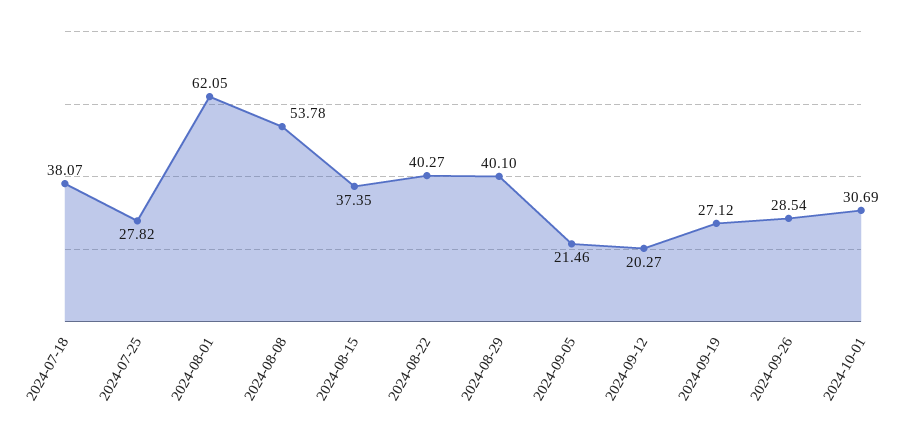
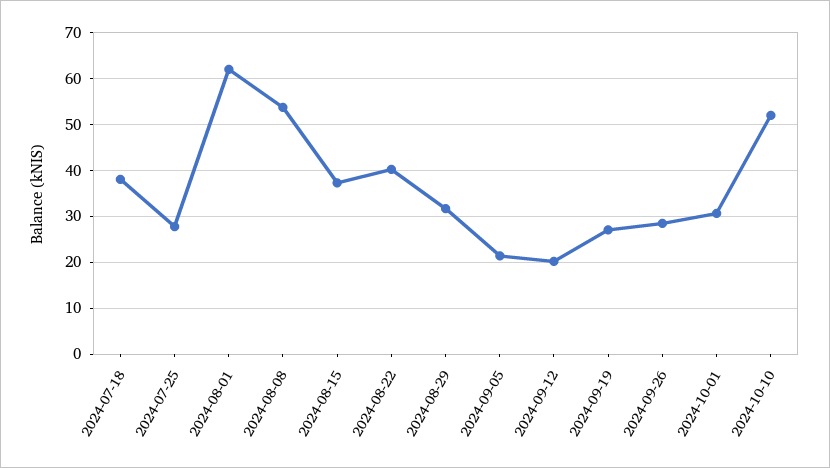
2024-08-29: 40.1 -> 32
2024-10-10: none -> 52

